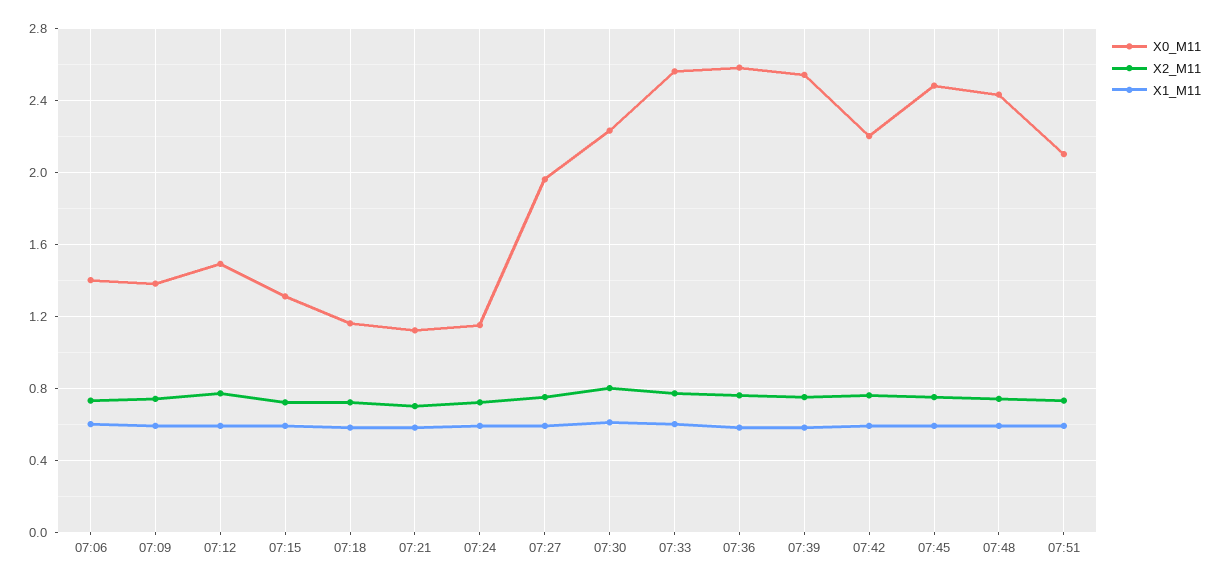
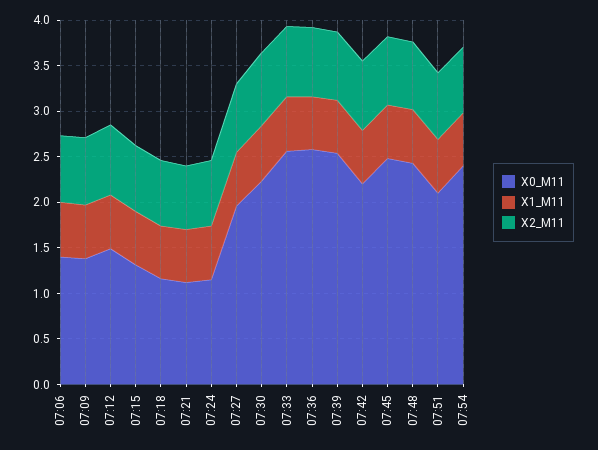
X0_M11, 07:54: none -> 2.4
X1_M11, 07:54: none -> 0.6
X2_M11, 07:54: none -> 0.7

